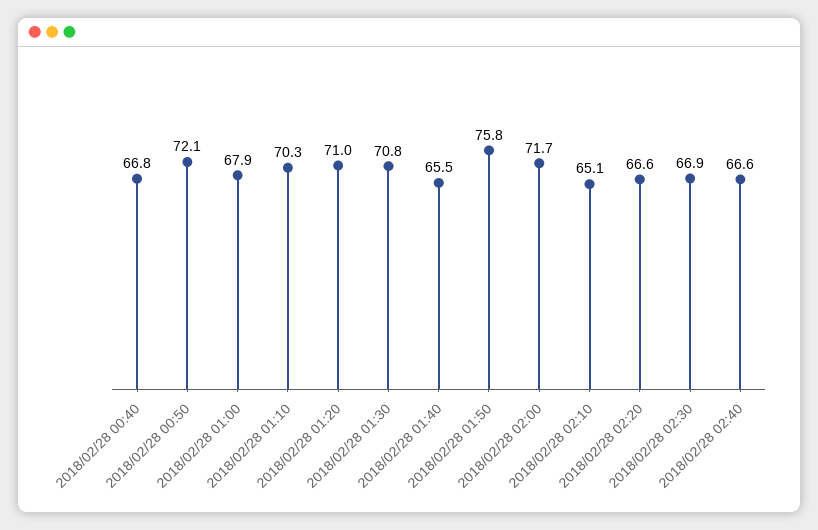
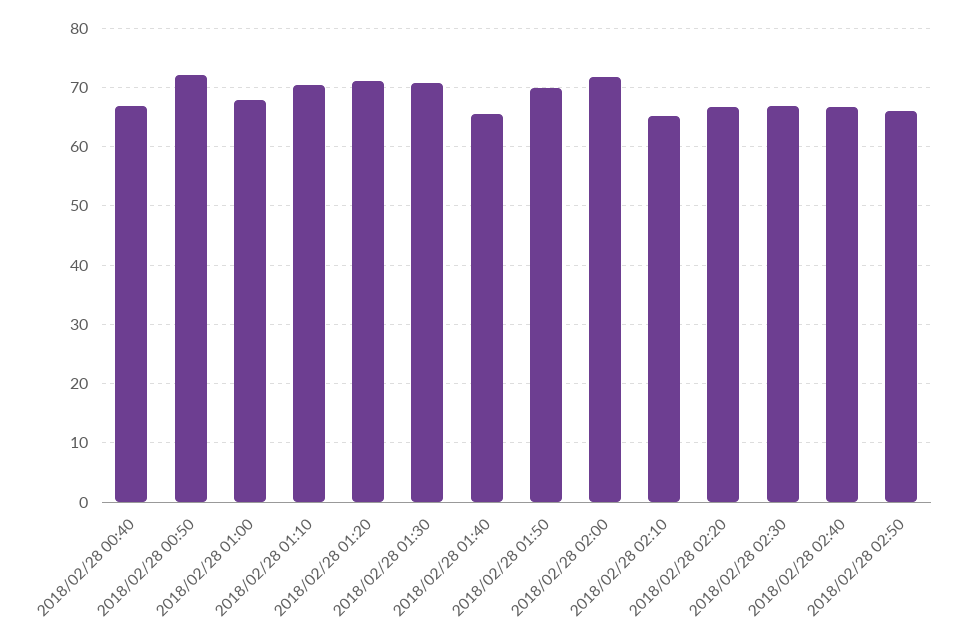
2018/02/28 01:50: 75.8 -> 70
2018/02/28 02:50: none -> 66

